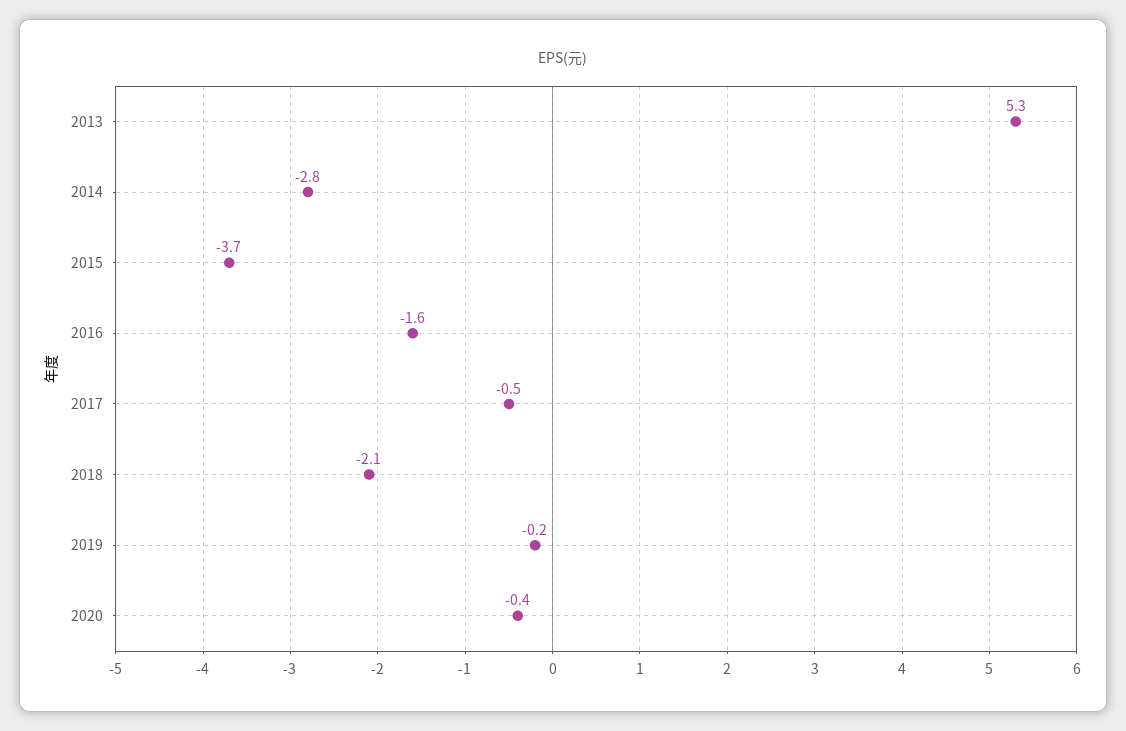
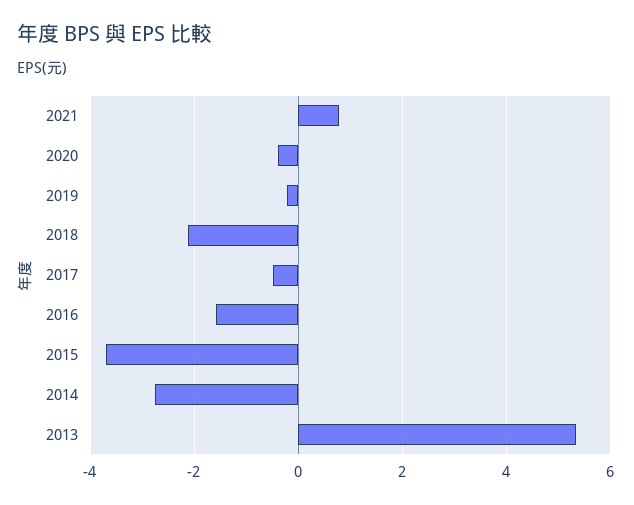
2021: none -> 0.8

